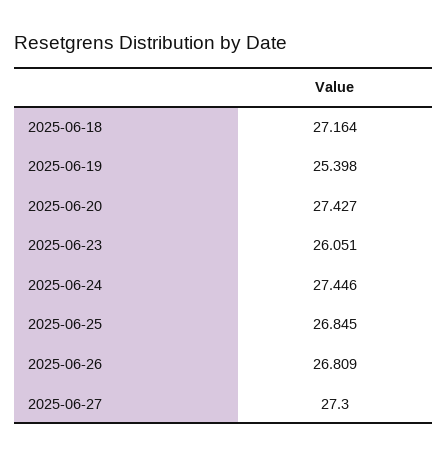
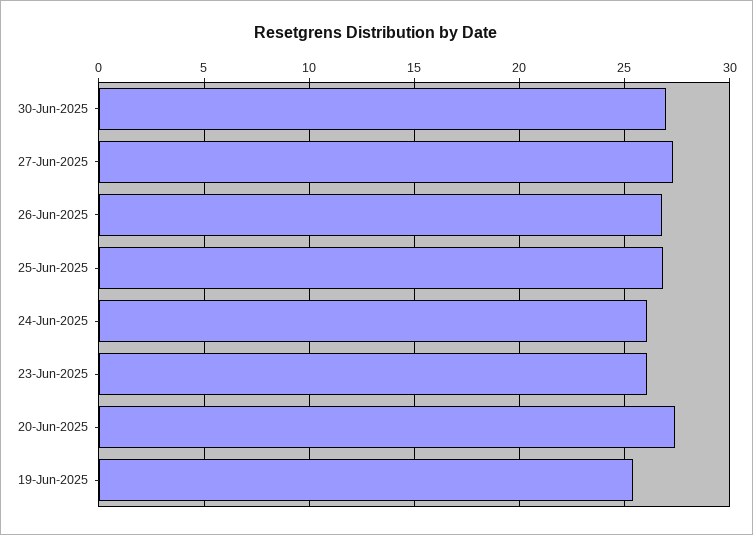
2025-06-18: 27.164 -> none
2025-06-24: 27.446 -> 26
30-Jun-2025: none -> 27

